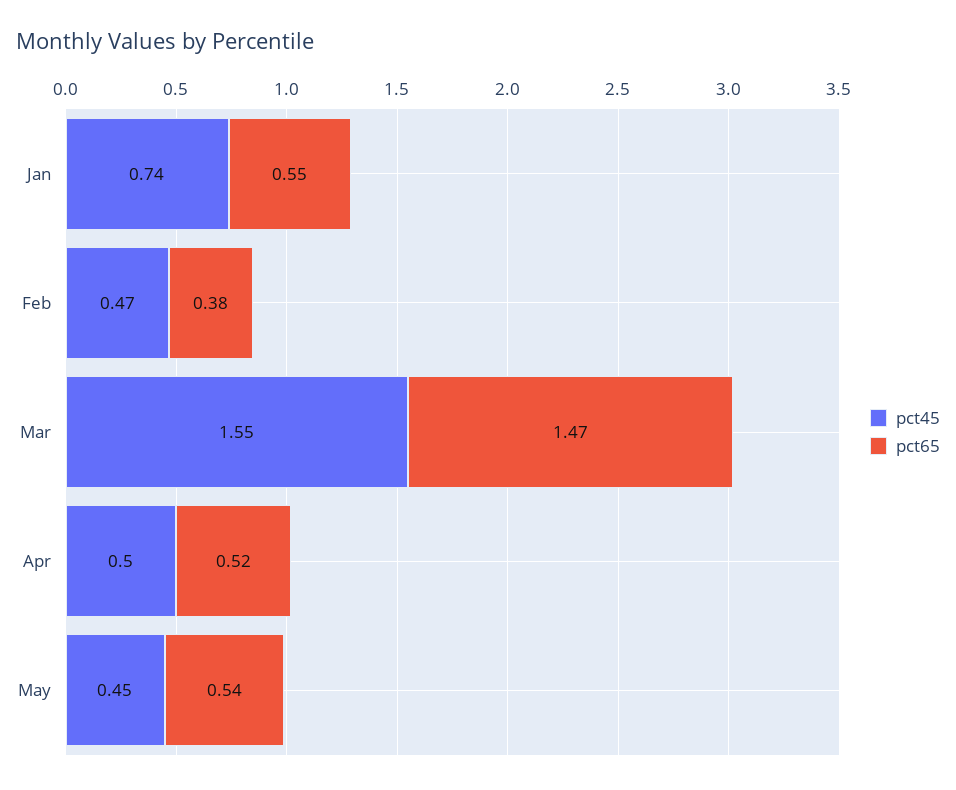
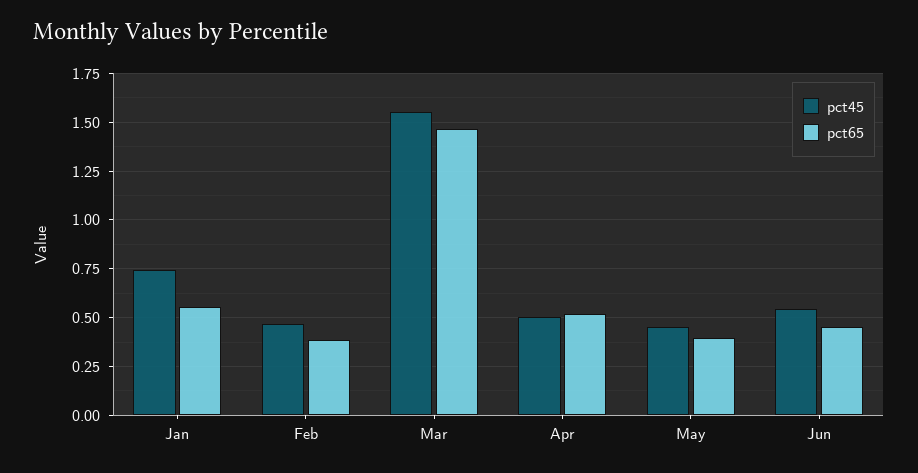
pct65, May: 0.54 -> 0.4
pct45, Jun: none -> 0.55
pct65, Jun: none -> 0.45

